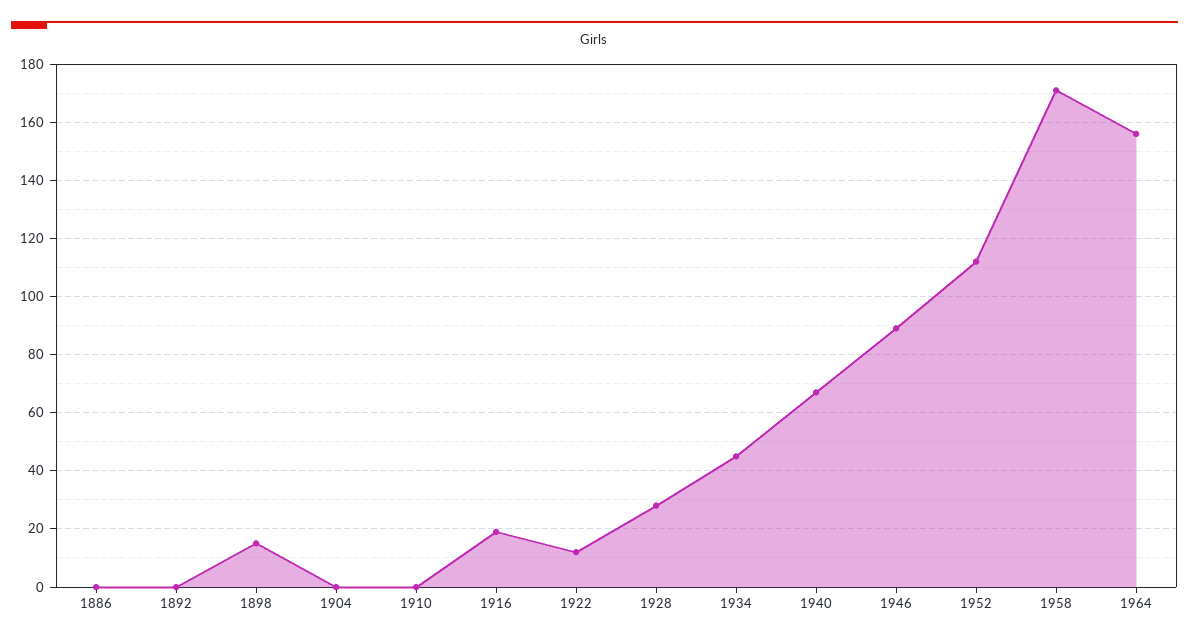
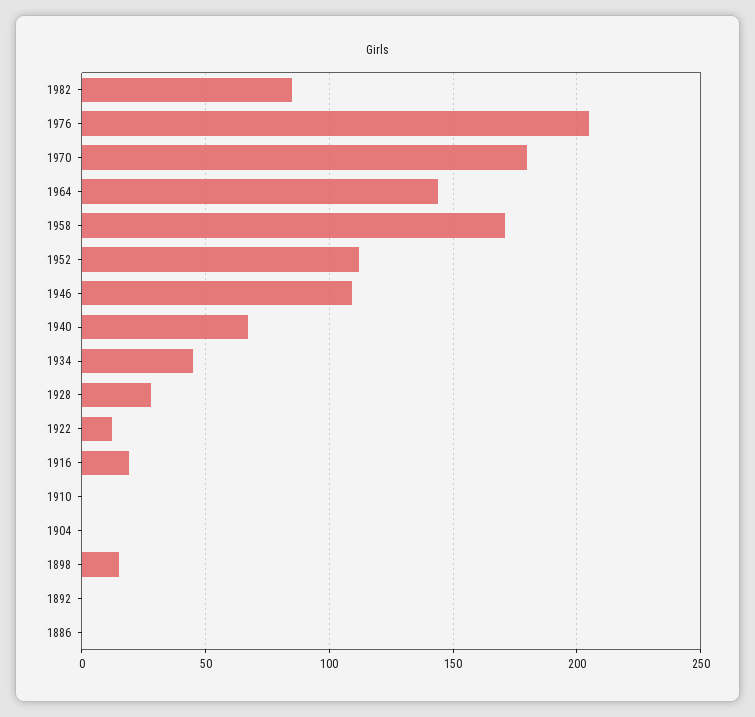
1946: 90 -> 110
1964: 155 -> 145
1982: none -> 85
1976: none -> 205
1970: none -> 180

